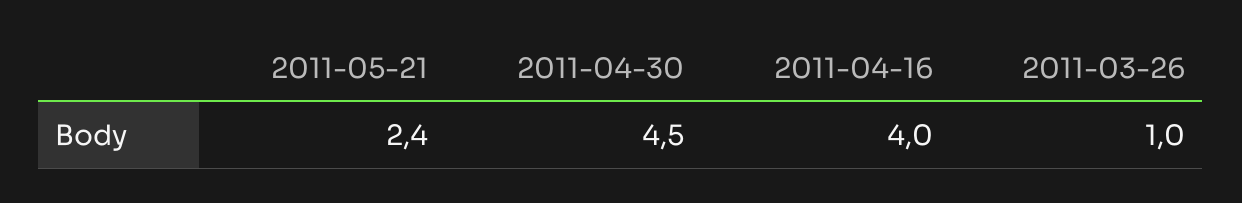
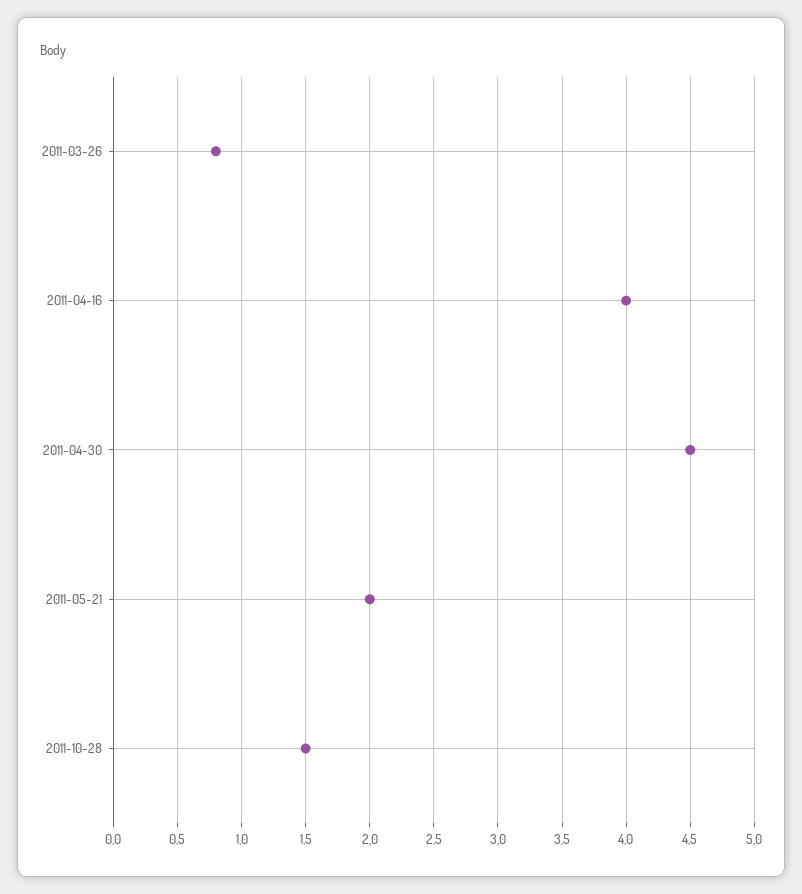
2011-05-21: 2.4 -> 2
2011-03-26: 1 -> 0.8
2011-10-28: none -> 1.5

